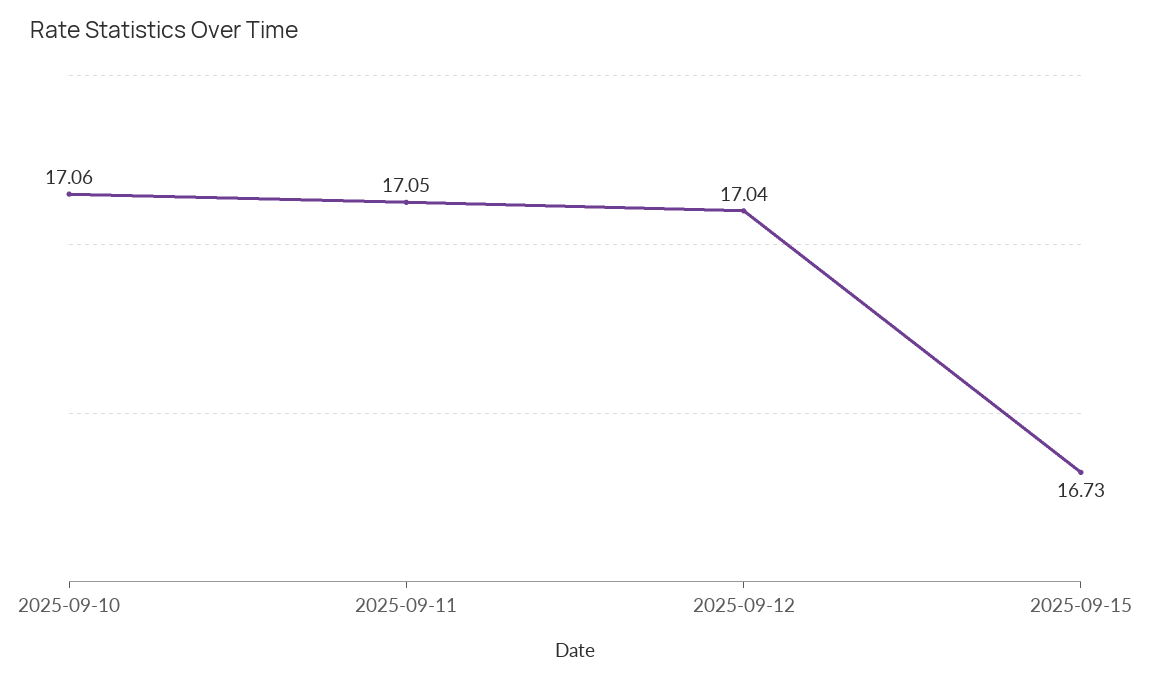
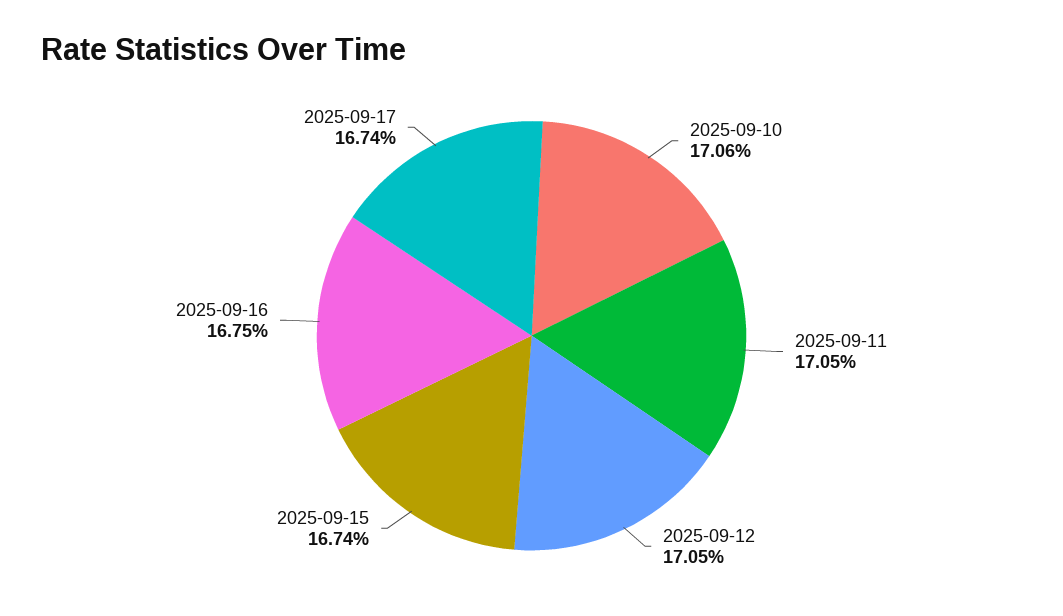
2025-09-12: 17.04 -> 17.05
2025-09-15: 16.73 -> 16.74
2025-09-16: none -> 16.75
2025-09-17: none -> 16.74

